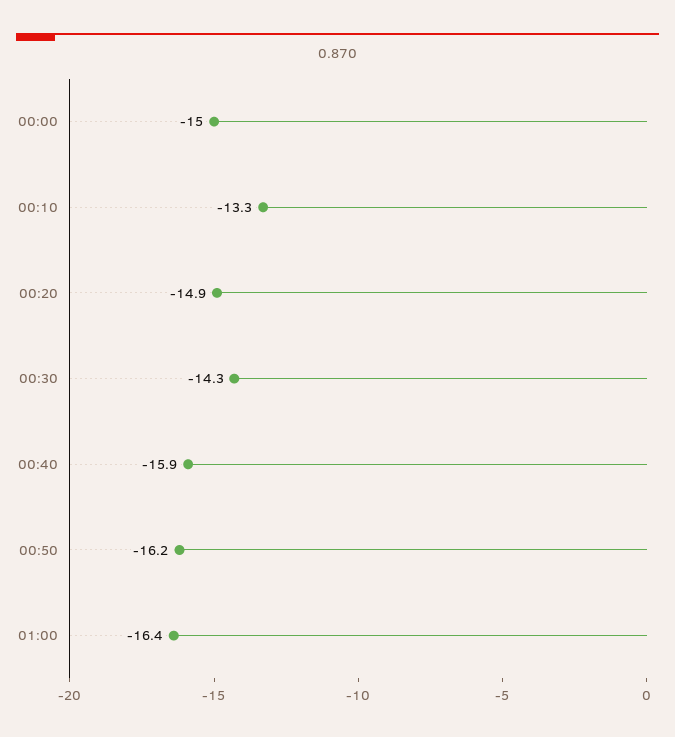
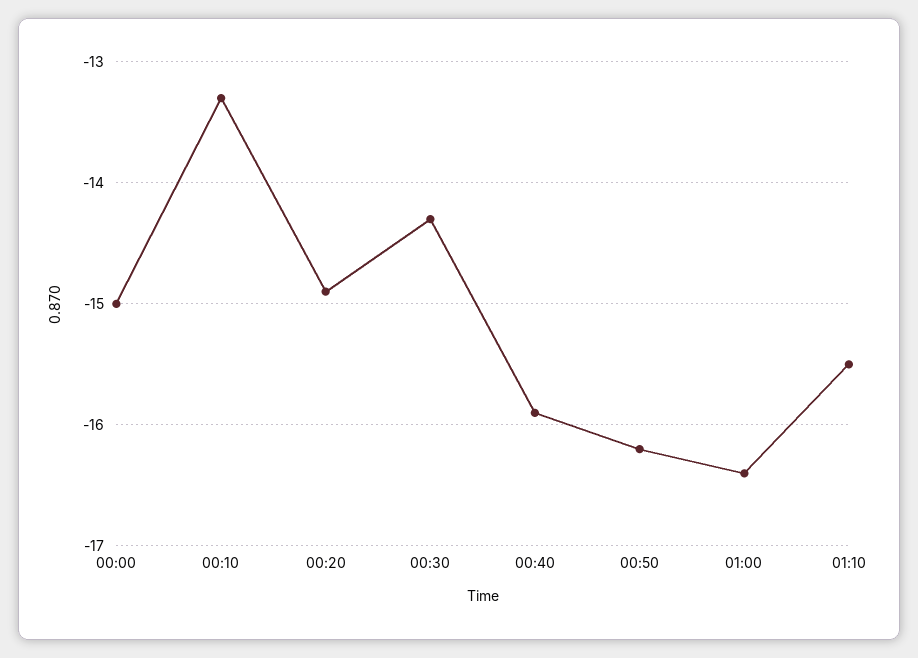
01:10: none -> -15.5

